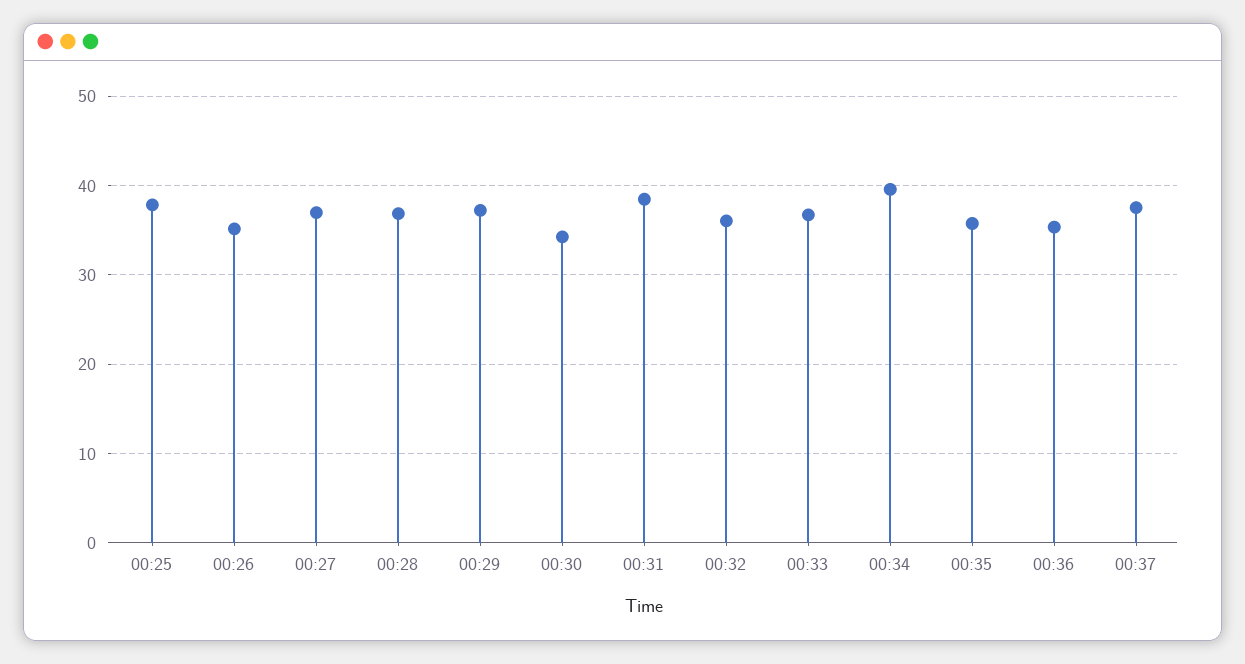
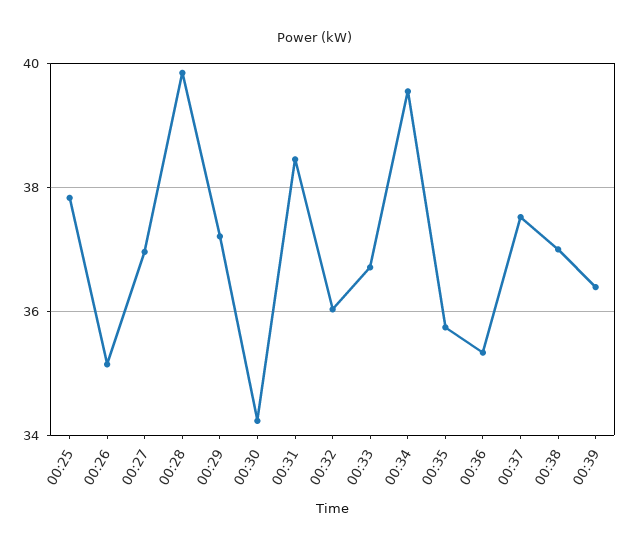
00:28: 37 -> 39.8
00:38: none -> 37
00:39: none -> 36.4

